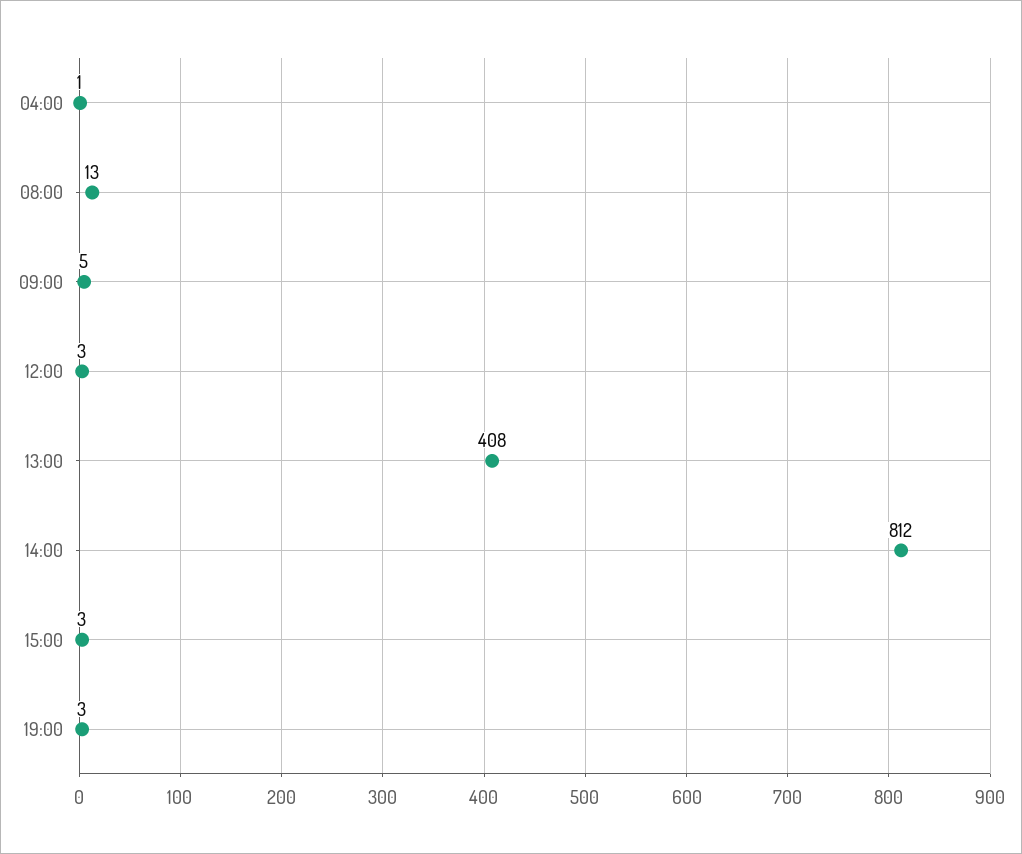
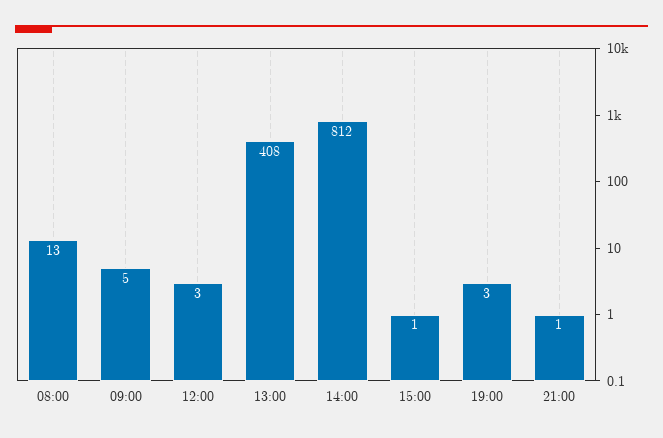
04:00: 1 -> none
15:00: 3 -> 1
21:00: none -> 1

